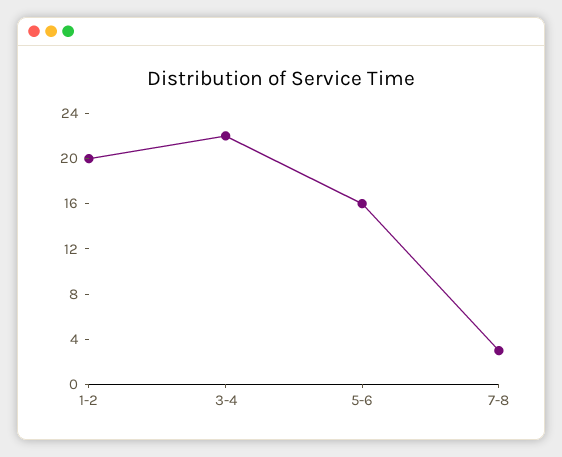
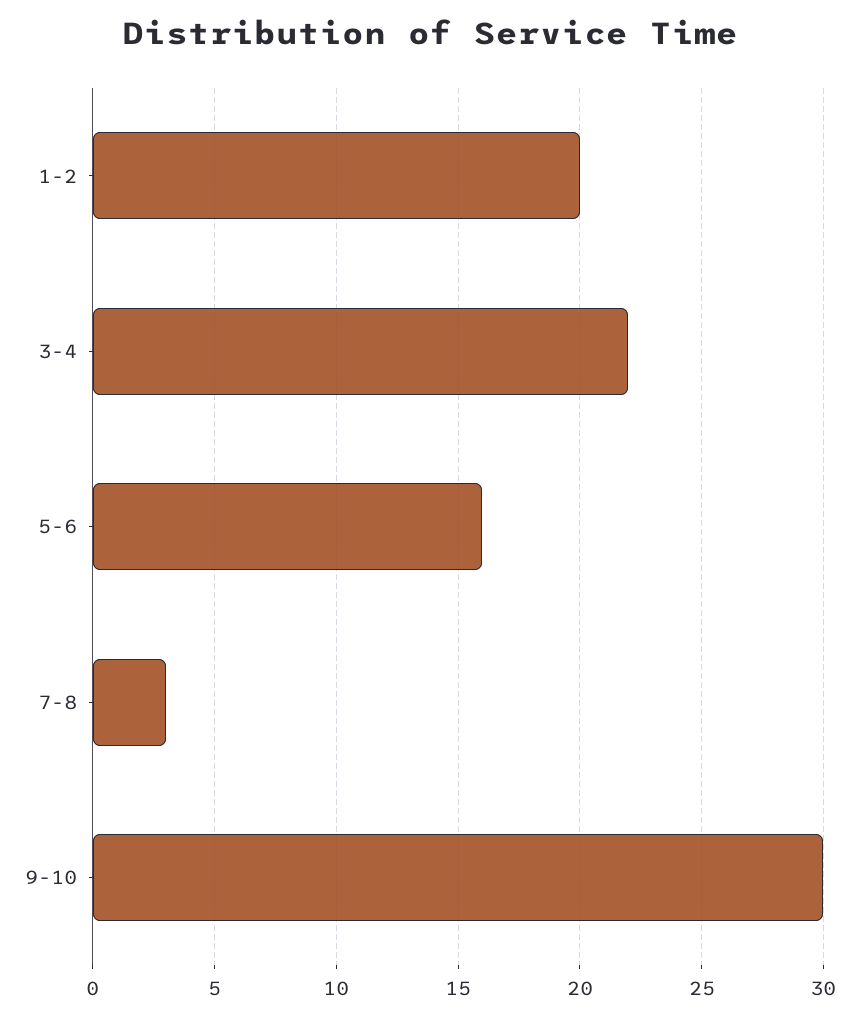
9-10: none -> 30

